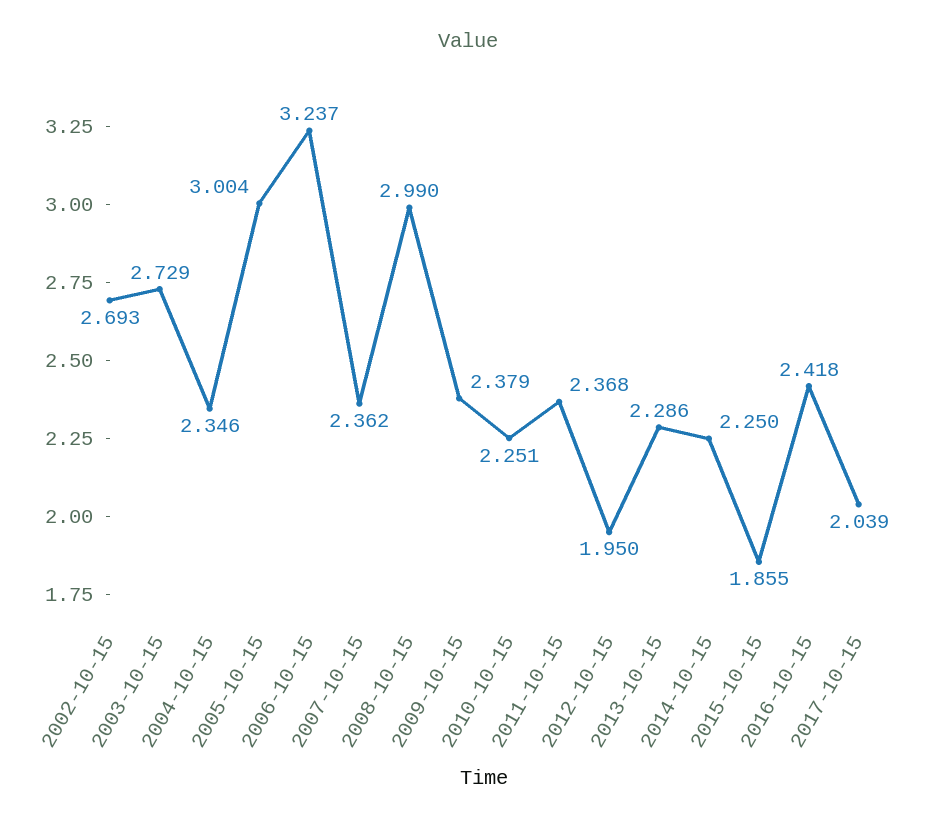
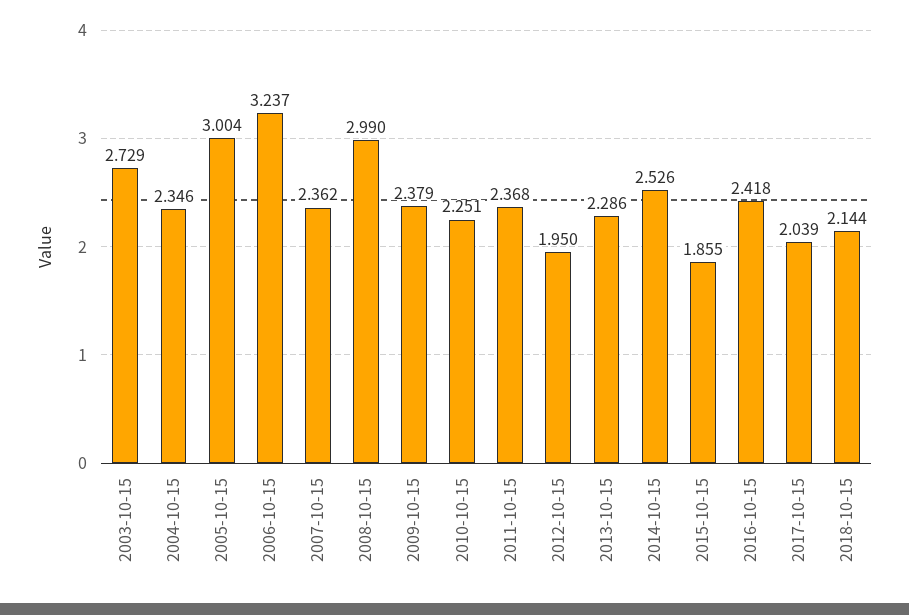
2002-10-15: 2.693 -> none
2014-10-15: 2.25 -> 2.526
2018-10-15: none -> 2.144

